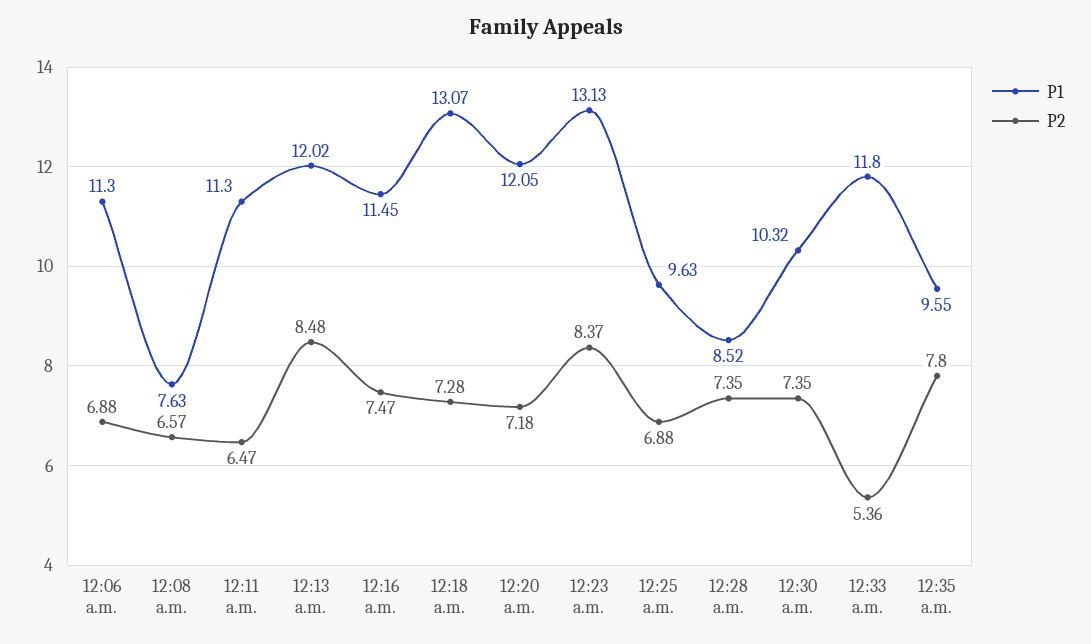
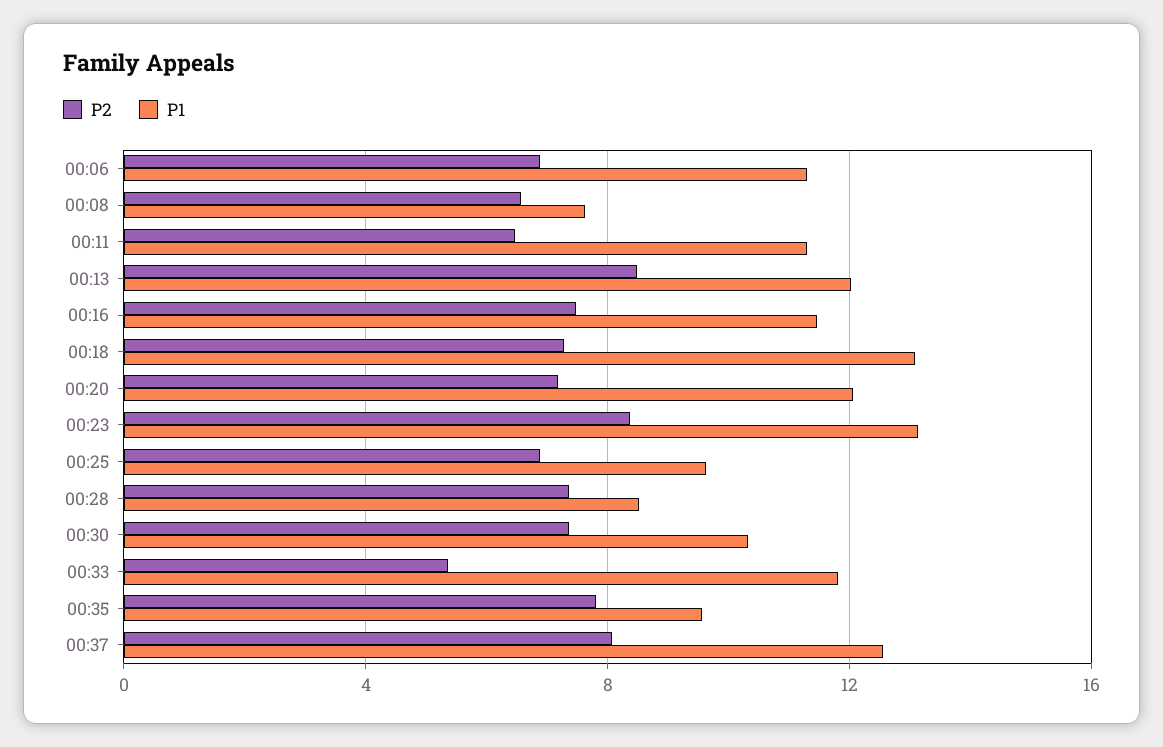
P2, 00:37: none -> 8
P1, 00:37: none -> 12.5

